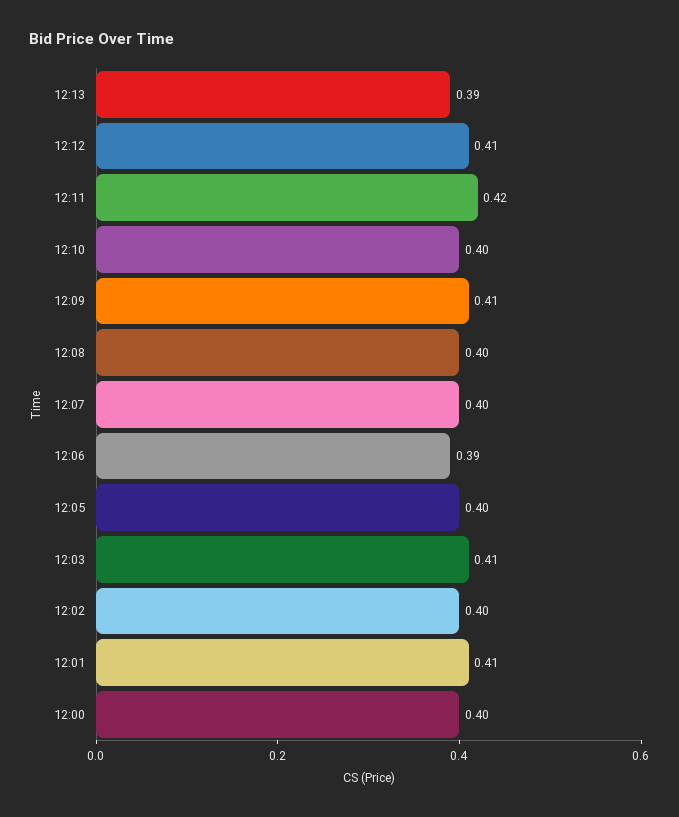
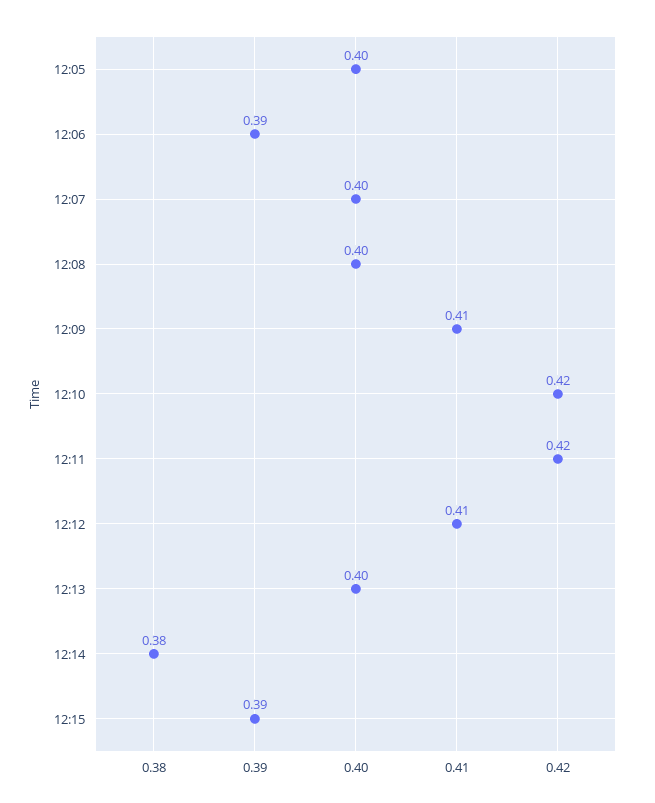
12:13: 0.39 -> 0.4
12:10: 0.4 -> 0.42
12:03: 0.41 -> none
12:02: 0.4 -> none
12:01: 0.41 -> none
12:00: 0.4 -> none
12:14: none -> 0.38
12:15: none -> 0.39

